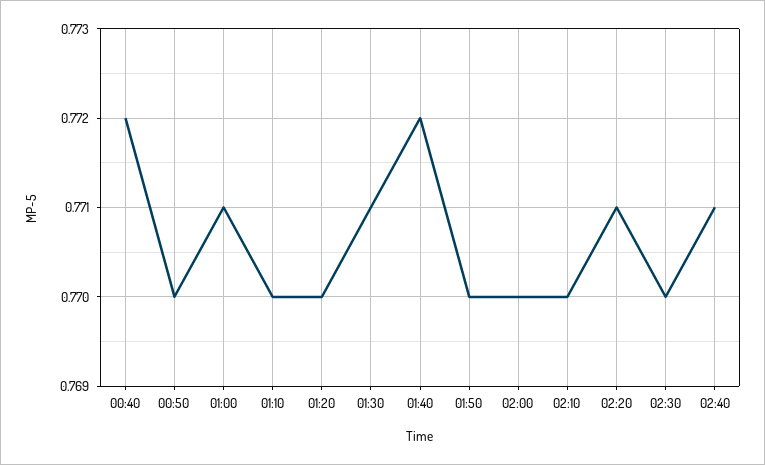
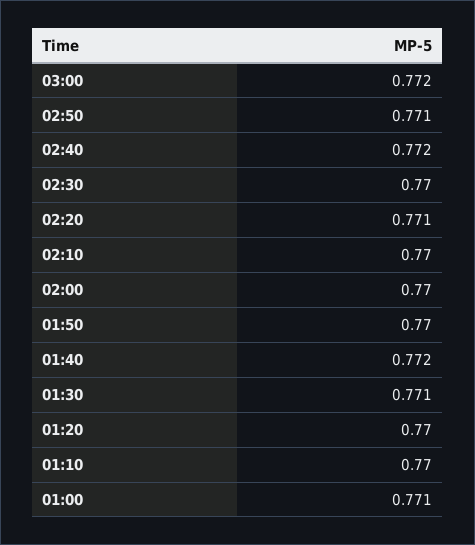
00:40: 0.772 -> none
00:50: 0.77 -> none
02:40: 0.771 -> 0.772
03:00: none -> 0.772
02:50: none -> 0.771

